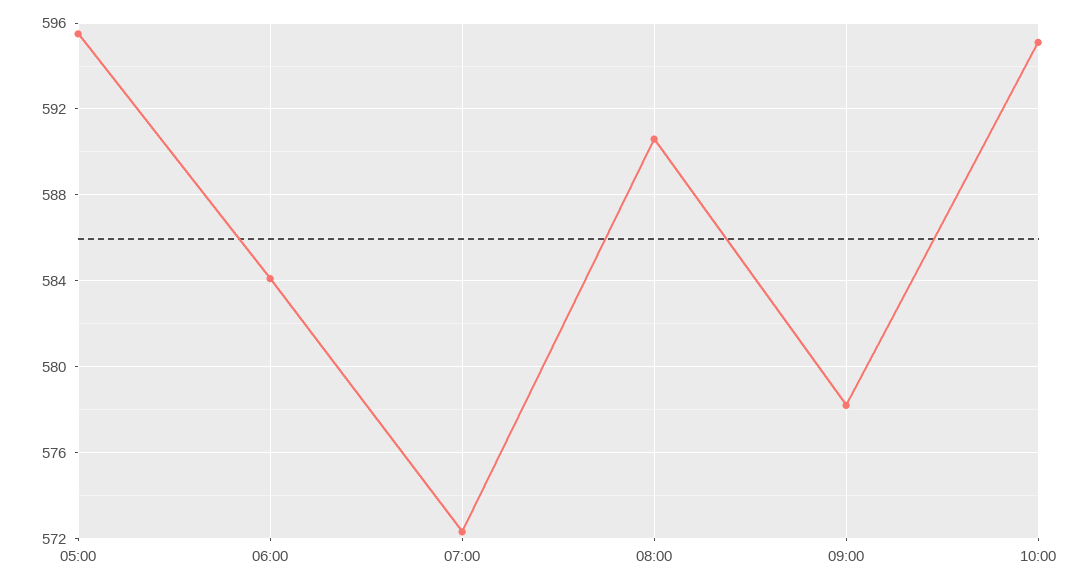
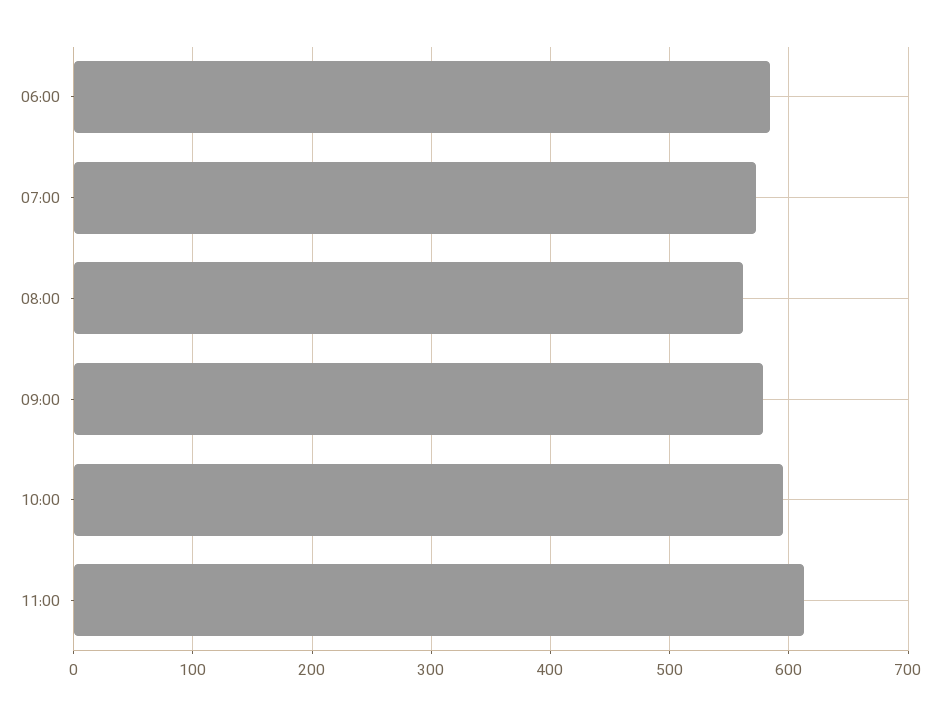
05:00: 595.5 -> none
08:00: 590.5 -> 560
11:00: none -> 610

